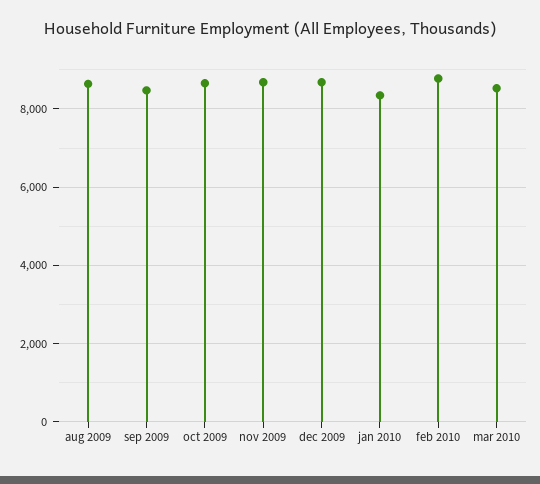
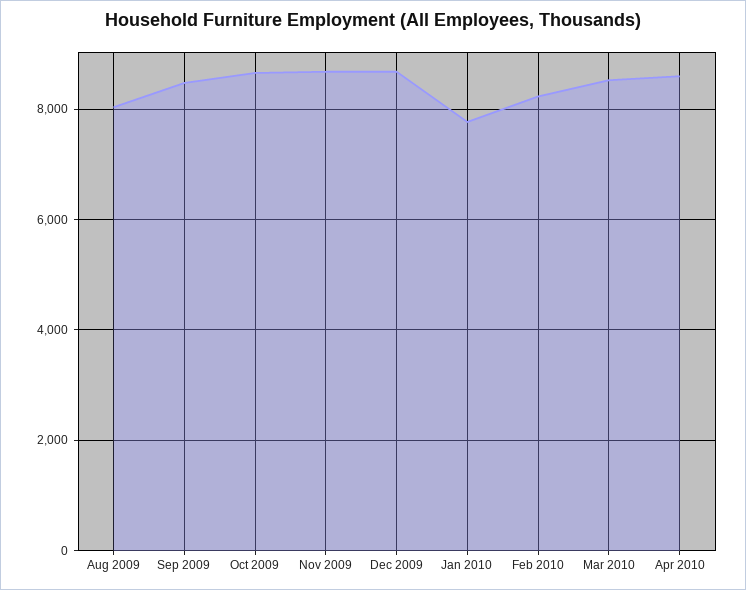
aug 2009: 8600 -> 8000
jan 2010: 8400 -> 7800
feb 2010: 8800 -> 8200
Apr 2010: none -> 8600

